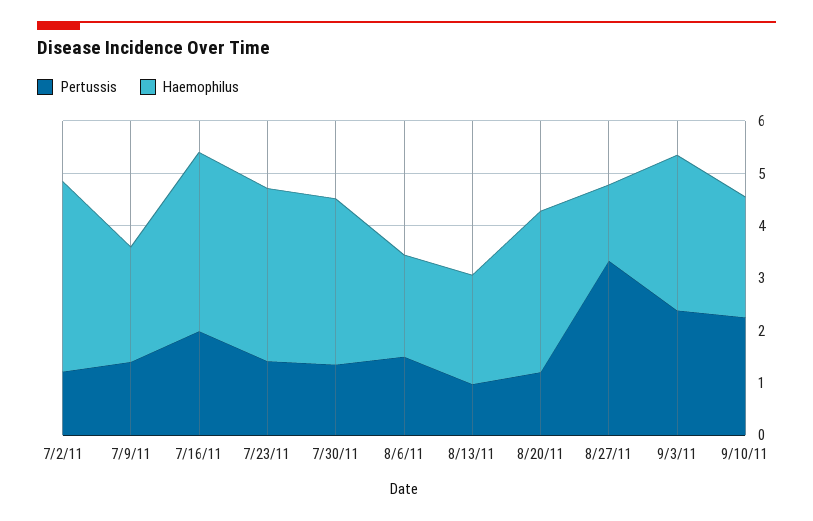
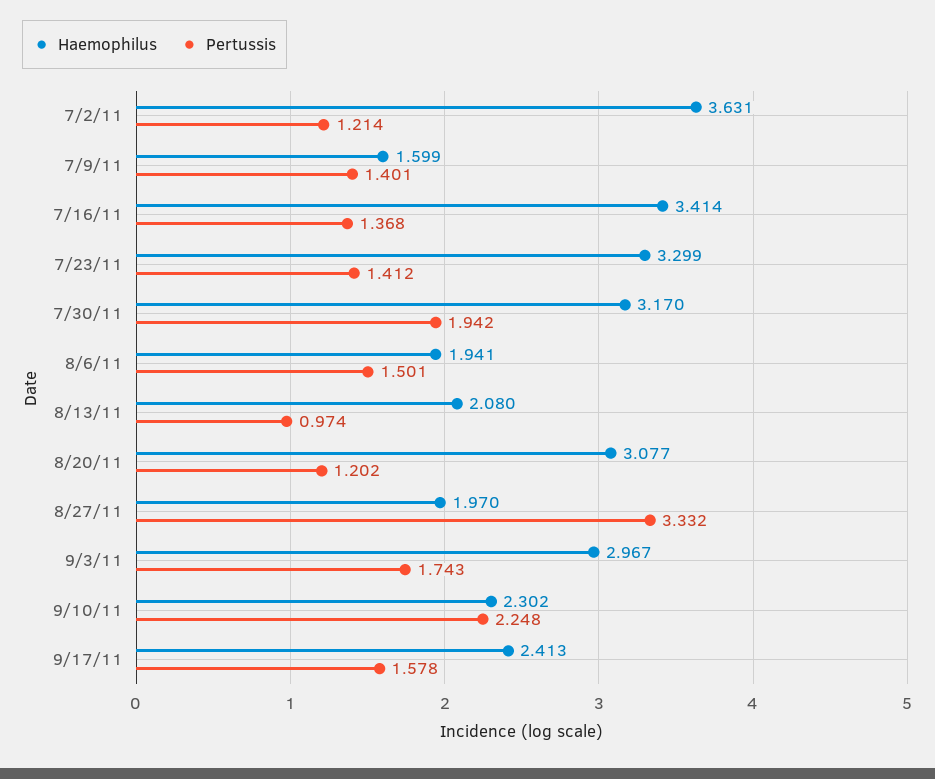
Haemophilus, 7/9/11: 2.2 -> 1.599
Pertussis, 7/16/11: 2 -> 1.368
Pertussis, 7/30/11: 1.4 -> 1.942
Haemophilus, 8/27/11: 1.4 -> 1.97
Pertussis, 9/3/11: 2.4 -> 1.743
Haemophilus, 9/17/11: none -> 2.413
Pertussis, 9/17/11: none -> 1.578

